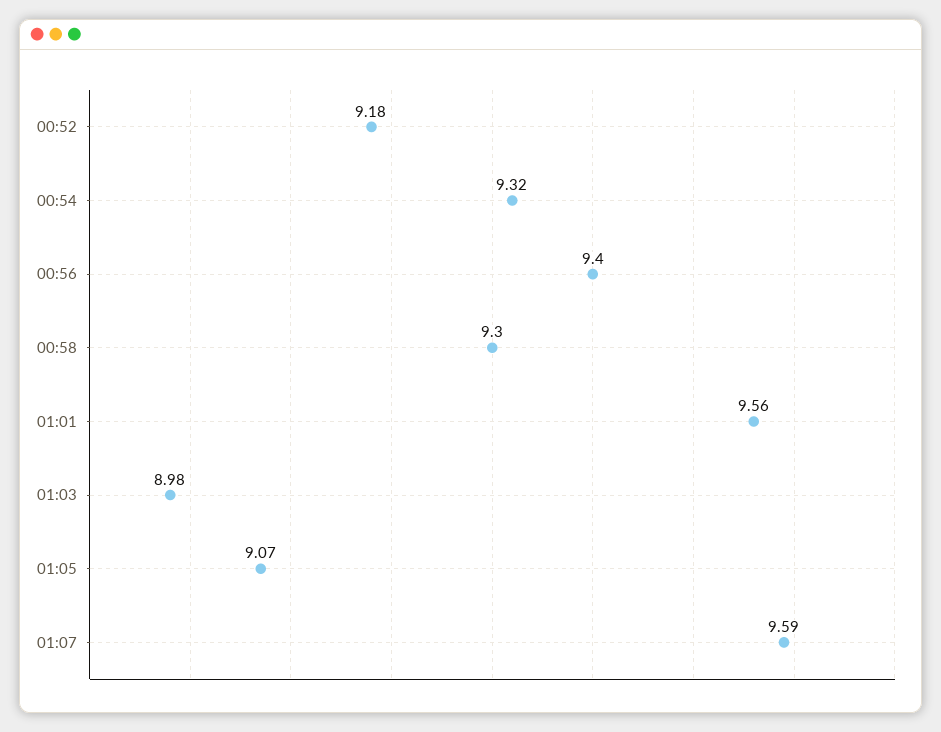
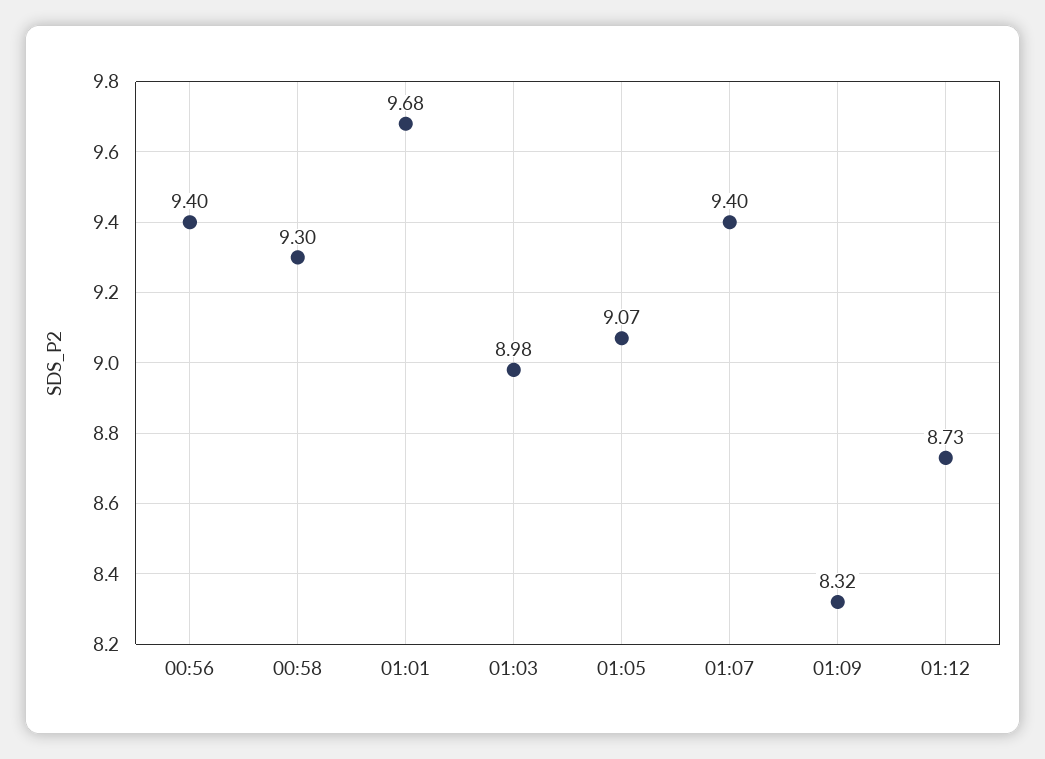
00:52: 9.18 -> none
00:54: 9.32 -> none
01:01: 9.56 -> 9.68
01:07: 9.59 -> 9.4
01:09: none -> 8.32
01:12: none -> 8.73

